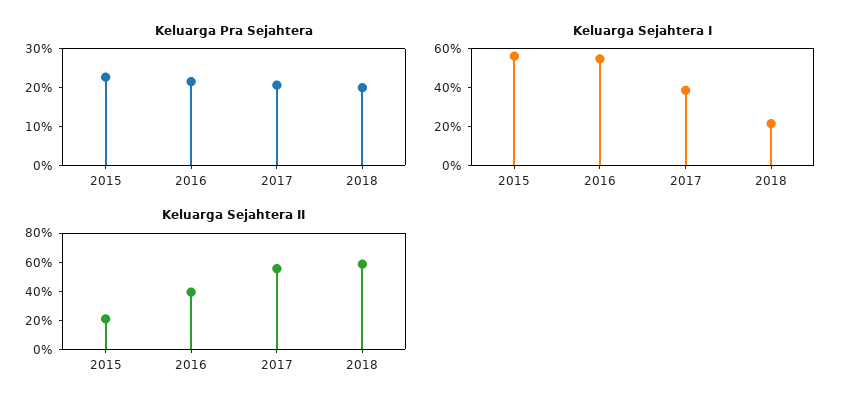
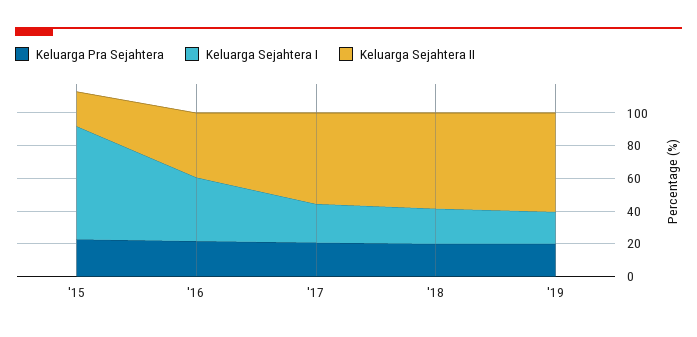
Keluarga Sejahtera I, 2015: 55 -> 70
Keluarga Sejahtera I, 2016: 55 -> 40
Keluarga Sejahtera I, 2017: 40 -> 25
Keluarga Pra Sejahtera, '19: none -> 20
Keluarga Sejahtera I, '19: none -> 20
Keluarga Sejahtera II, '19: none -> 60

